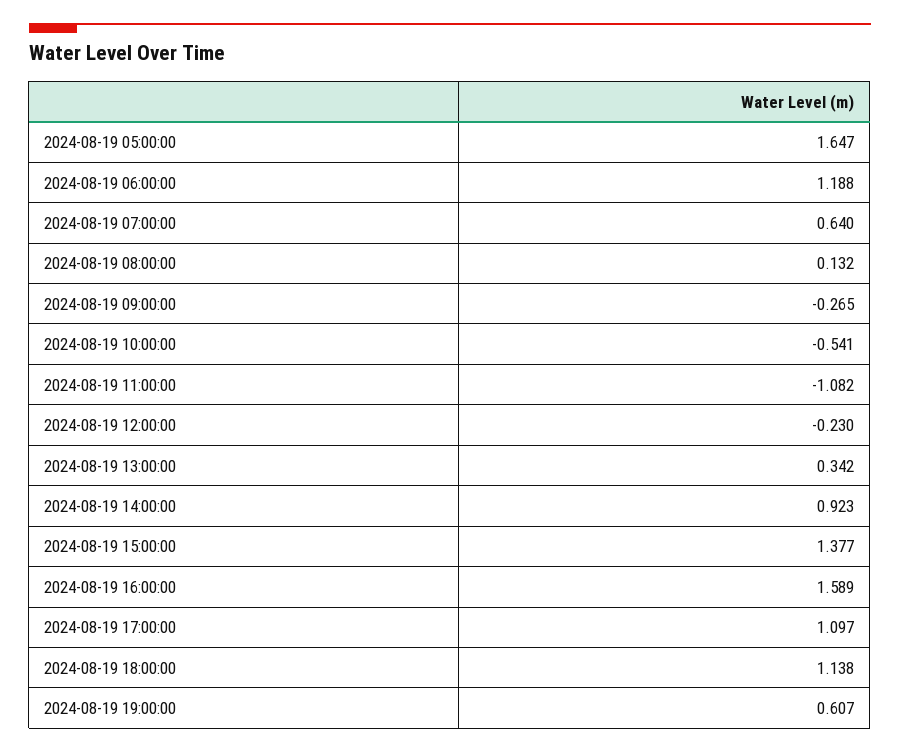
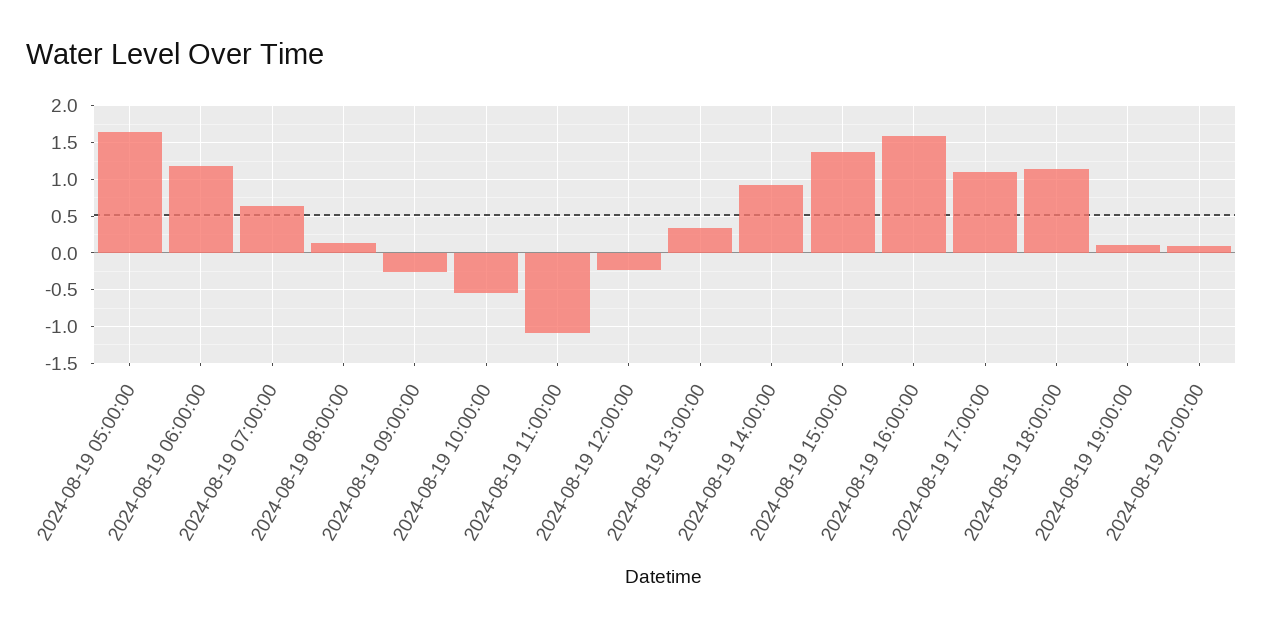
2024-08-19 19:00:00: 0.607 -> 0.1
2024-08-19 20:00:00: none -> 0.1

